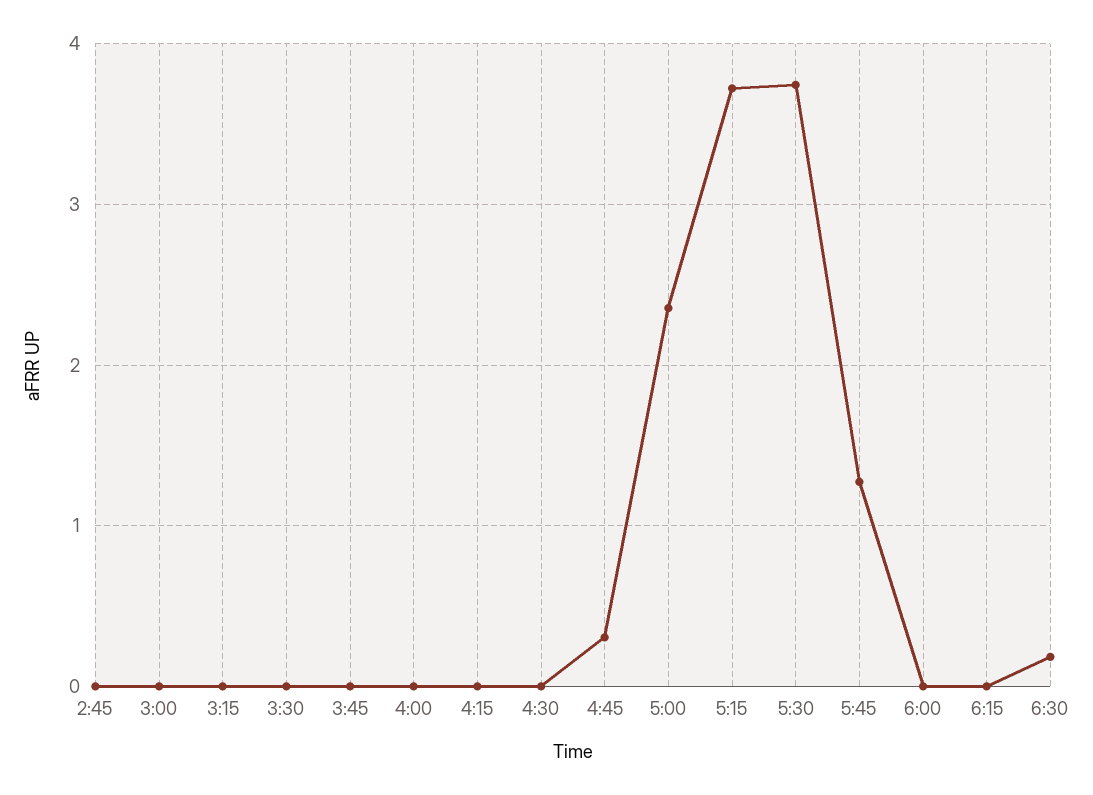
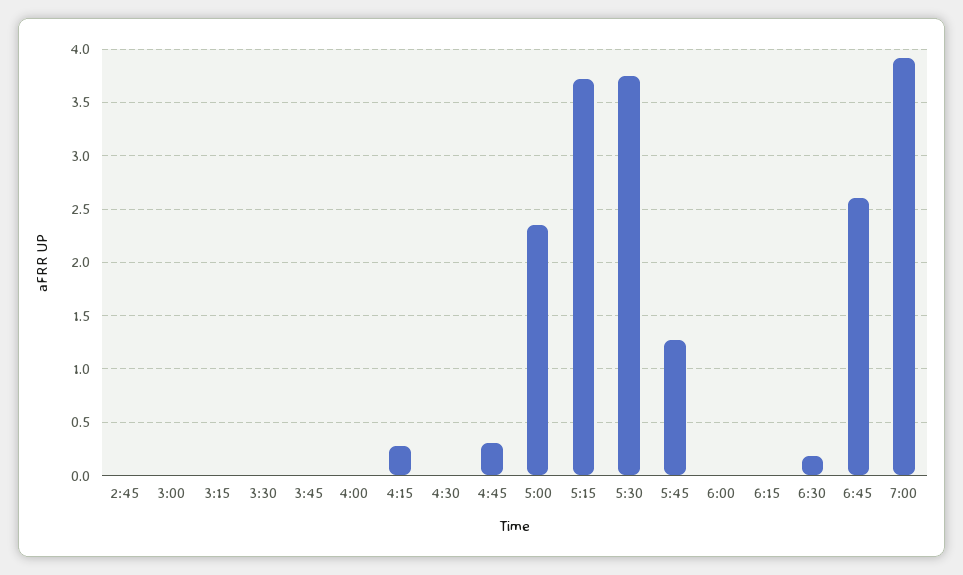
4:15: 0 -> 0.3
6:45: none -> 2.6
7:00: none -> 3.9

